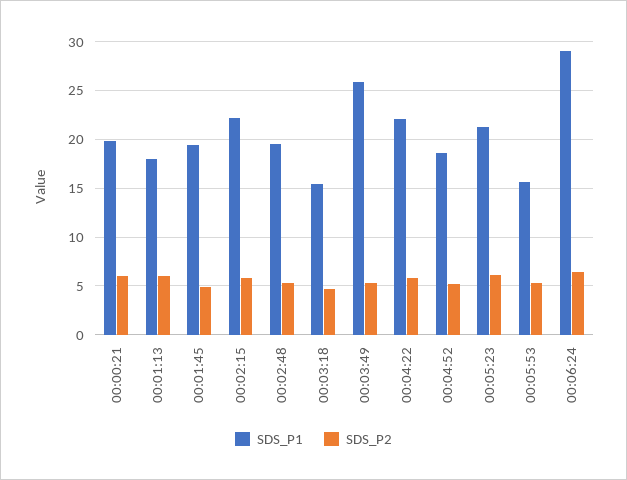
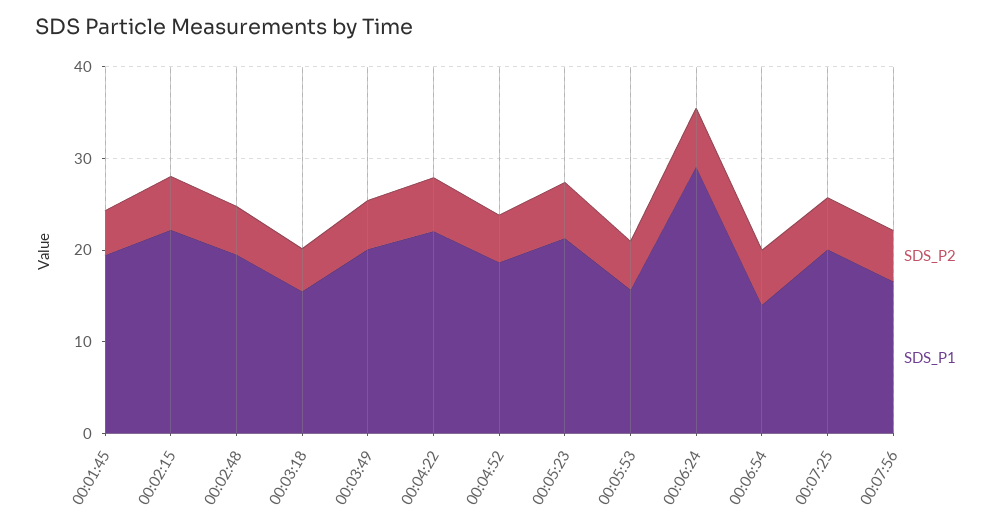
SDS_P1, 00:00:21: 20 -> none
SDS_P2, 00:00:21: 6 -> none
SDS_P1, 00:01:13: 18 -> none
SDS_P2, 00:01:13: 6 -> none
SDS_P1, 00:03:49: 26 -> 20
SDS_P2, 00:06:54: none -> 6
SDS_P1, 00:06:54: none -> 14
SDS_P2, 00:07:25: none -> 6
SDS_P1, 00:07:25: none -> 20
SDS_P2, 00:07:56: none -> 6
SDS_P1, 00:07:56: none -> 16

